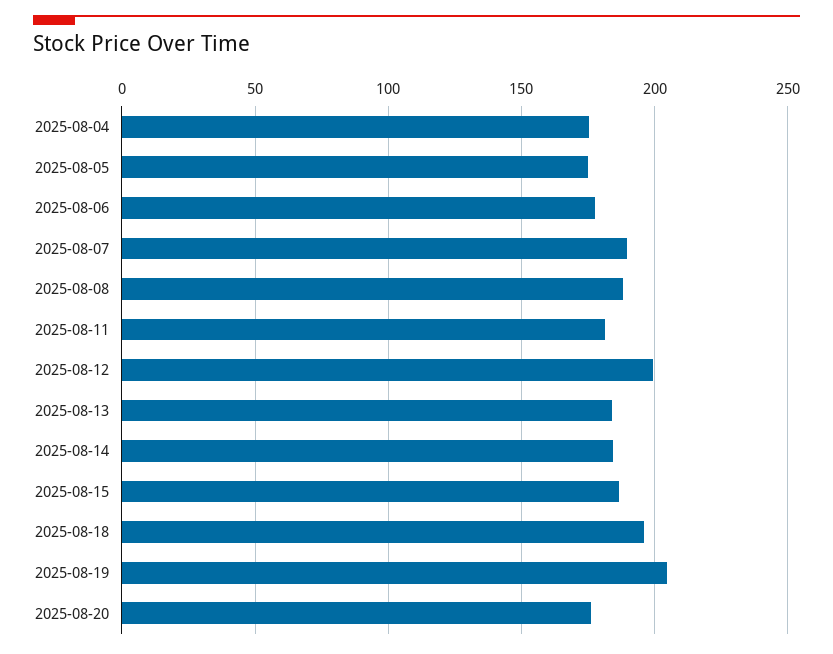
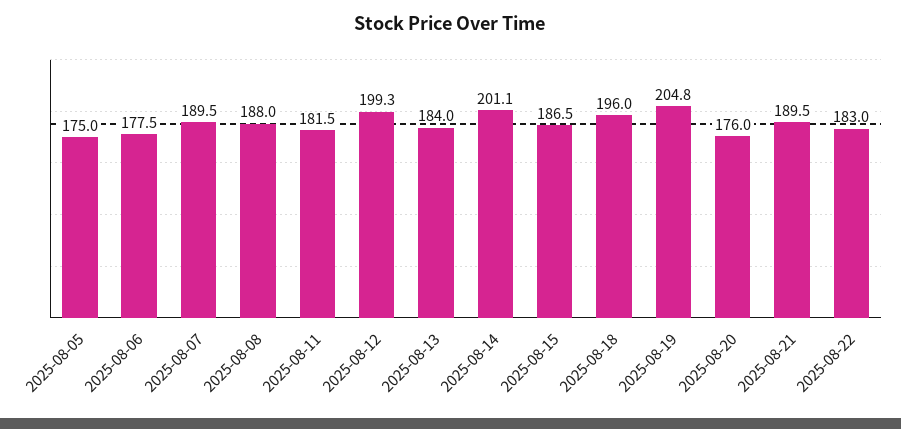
2025-08-04: 175 -> none
2025-08-14: 185 -> 201.1
2025-08-21: none -> 189.5
2025-08-22: none -> 183

